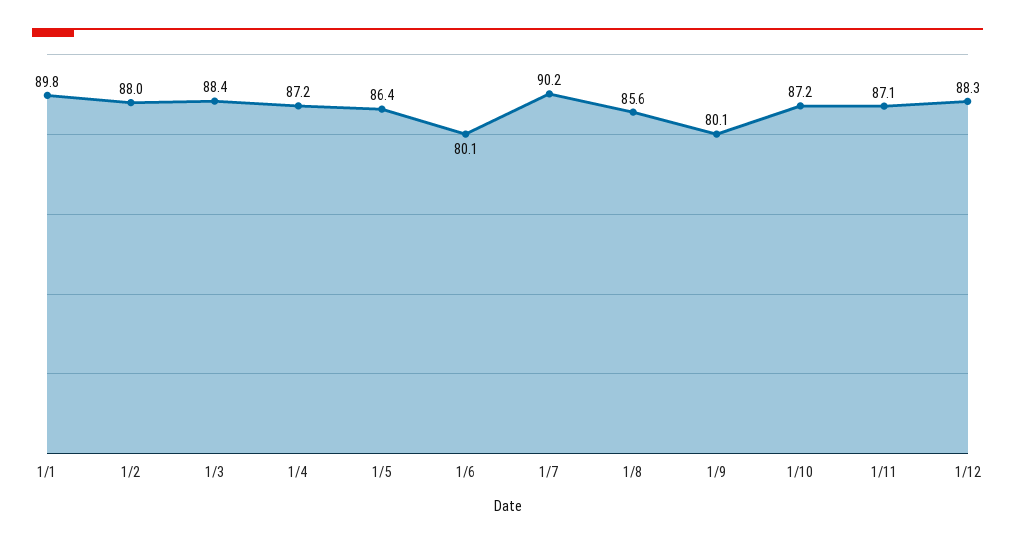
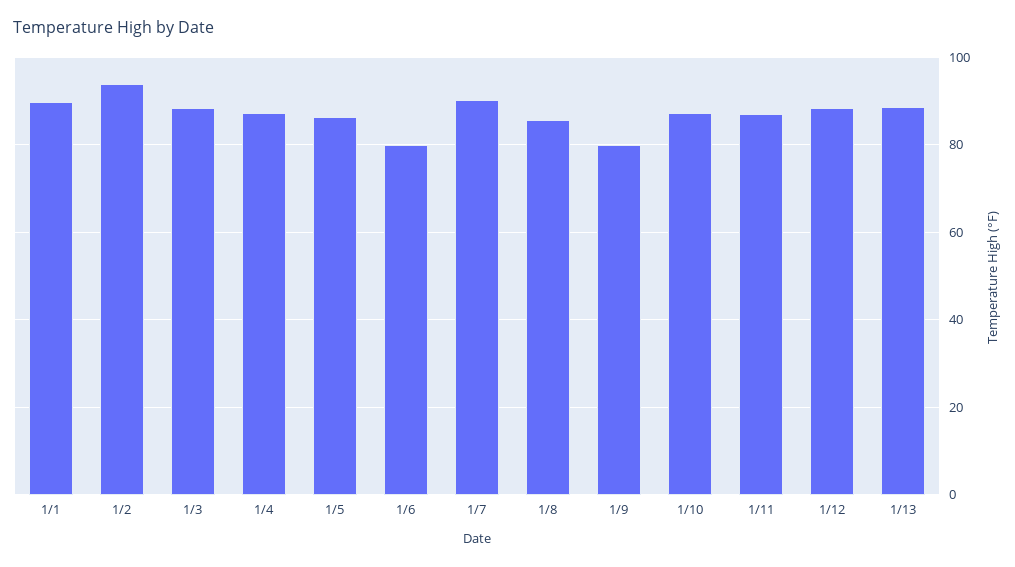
1/2: 88 -> 94
1/13: none -> 88

